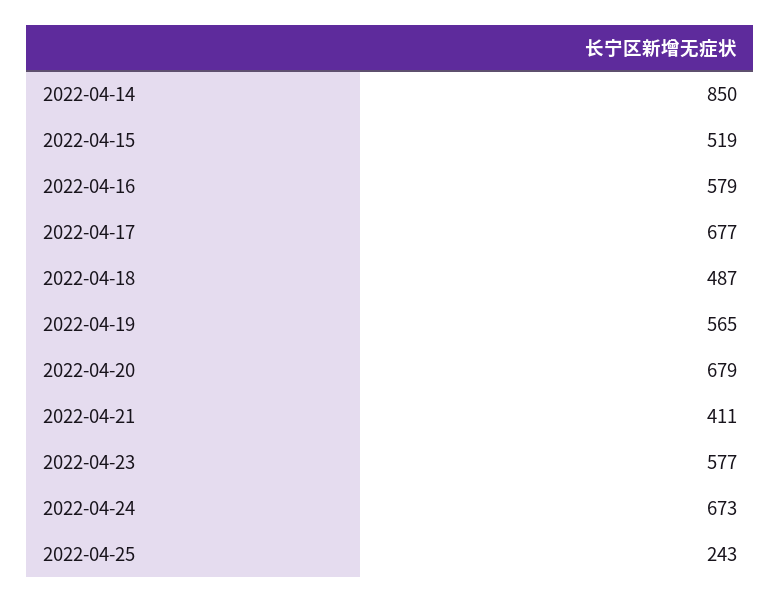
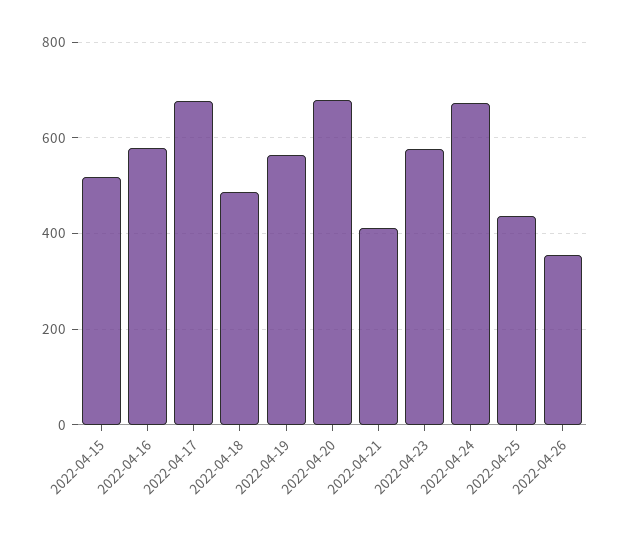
2022-04-14: 850 -> none
2022-04-25: 243 -> 440
2022-04-26: none -> 360

